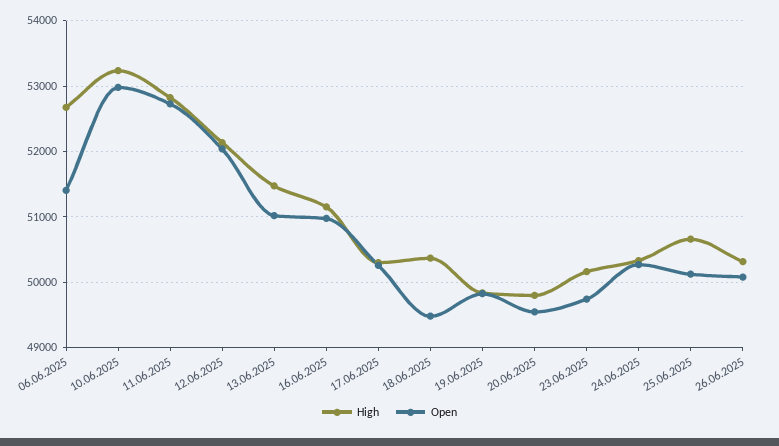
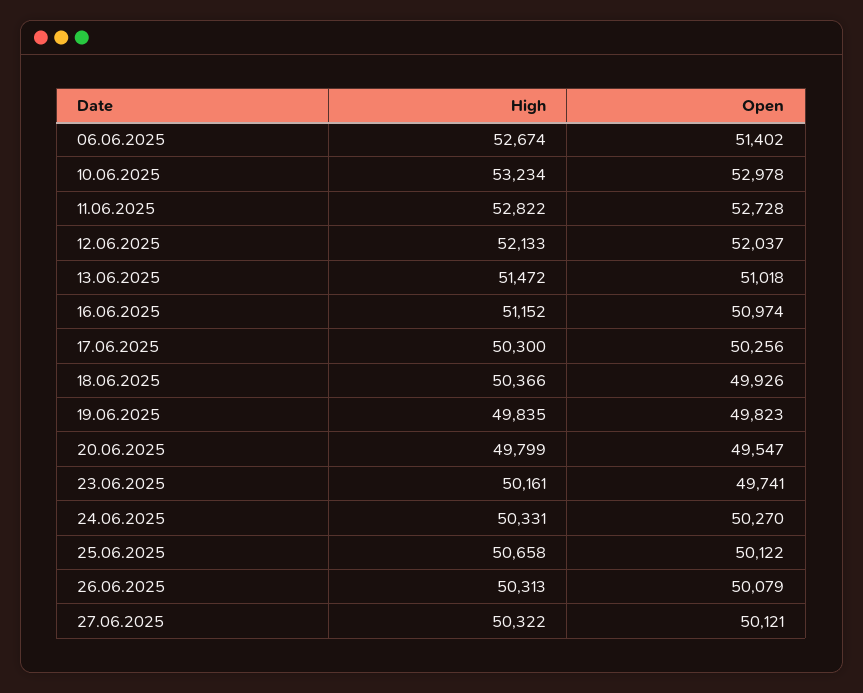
Open, 18.06.2025: 49500 -> 49926
High, 27.06.2025: none -> 50322
Open, 27.06.2025: none -> 50121

